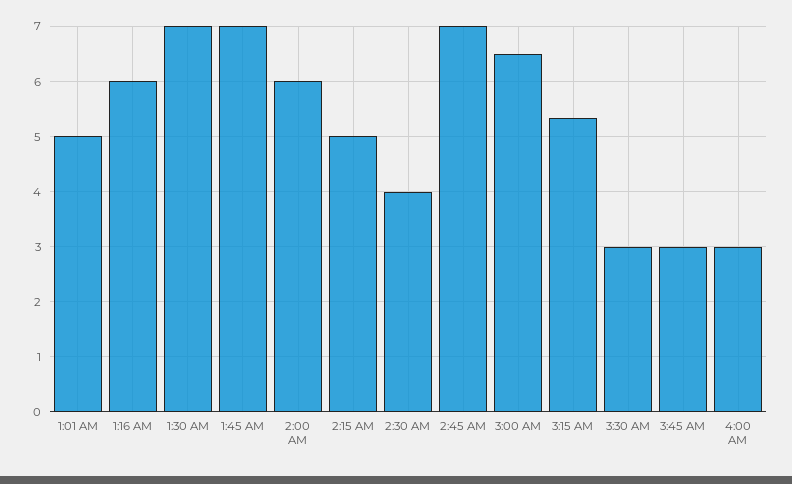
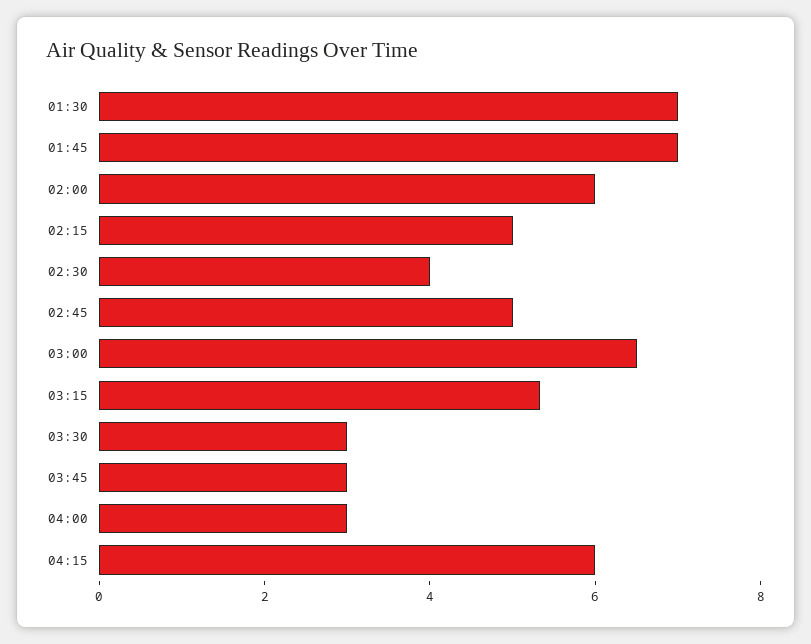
1:01 AM: 5 -> none
1:16 AM: 6 -> none
2:45 AM: 7 -> 5
04:15: none -> 6

